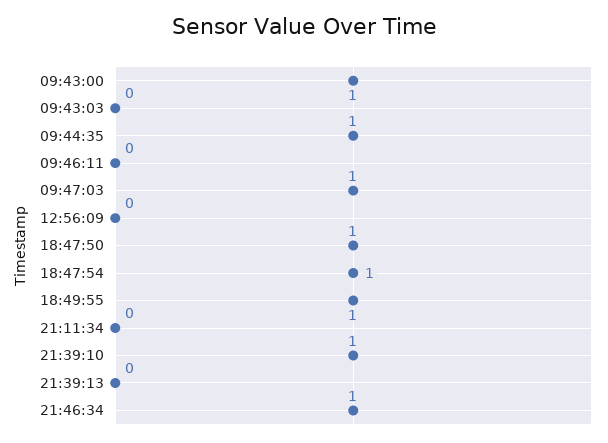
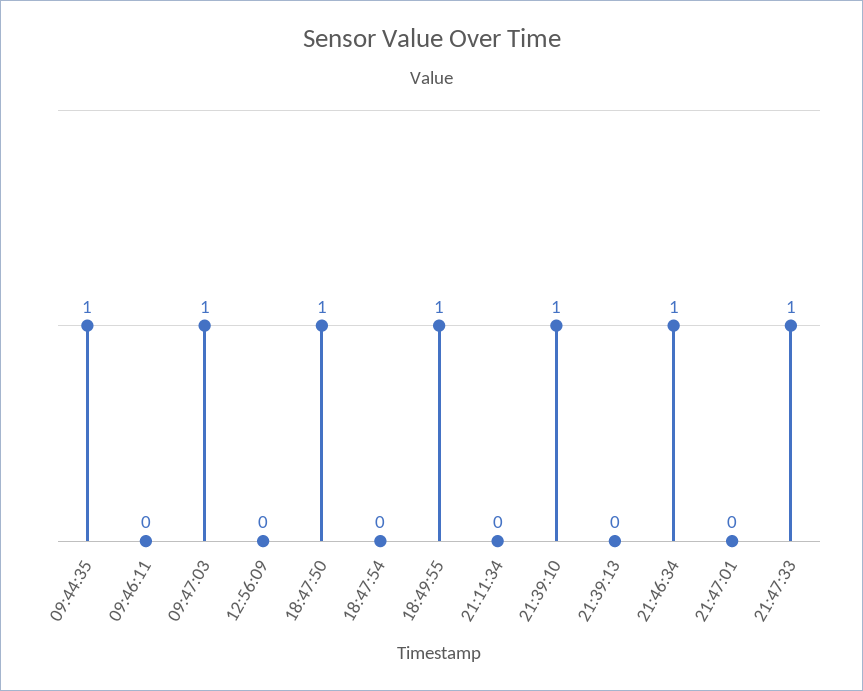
09:43:00: 1 -> none
09:43:03: 0 -> none
18:47:54: 1 -> 0
21:47:01: none -> 0
21:47:33: none -> 1

